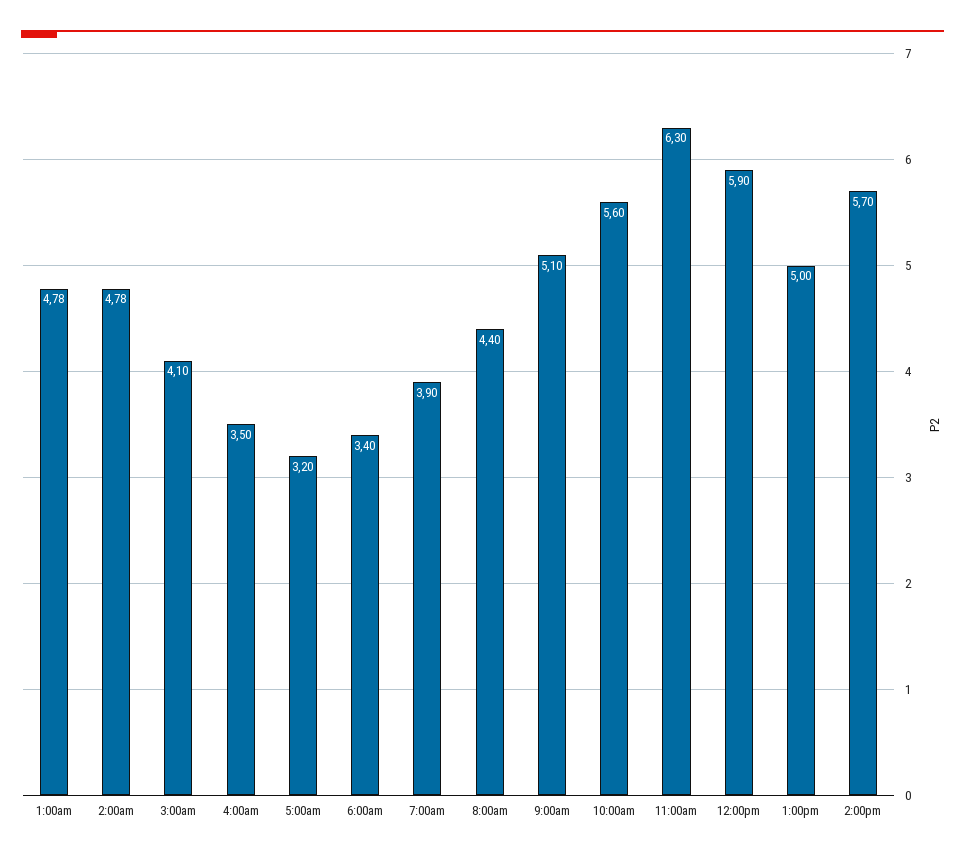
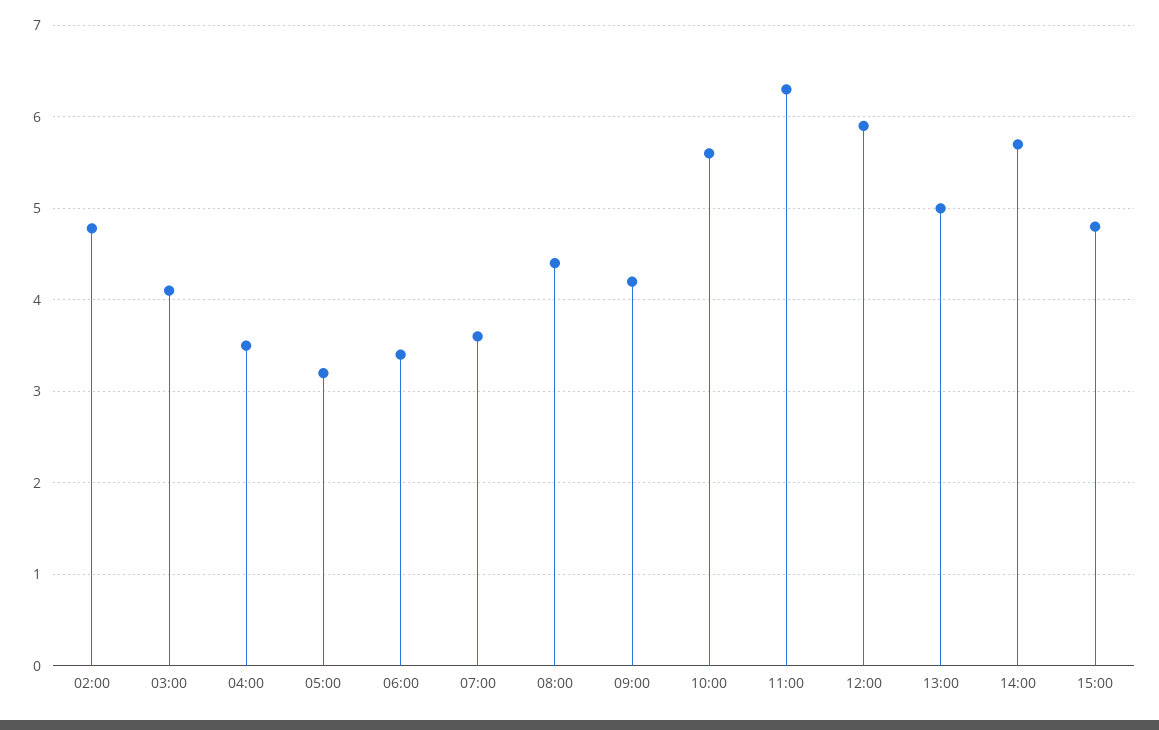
1:00am: 4.78 -> none
7:00am: 3.9 -> 3.6
9:00am: 5.1 -> 4.2
15:00: none -> 4.8

